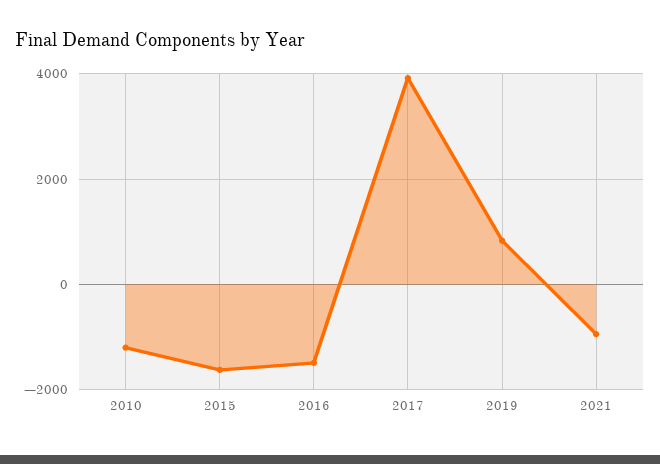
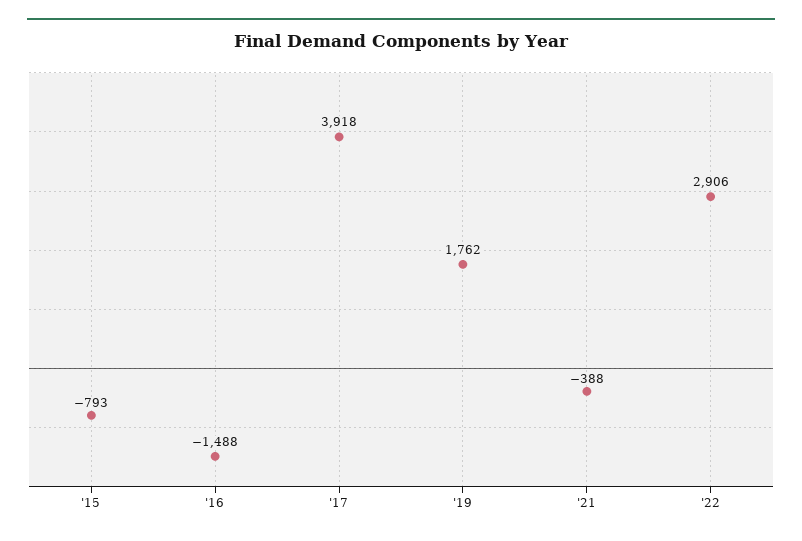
2010: -1200 -> none
2015: -1600 -> -793
2019: 800 -> 1762
2021: -1000 -> -388
'22: none -> 2906

